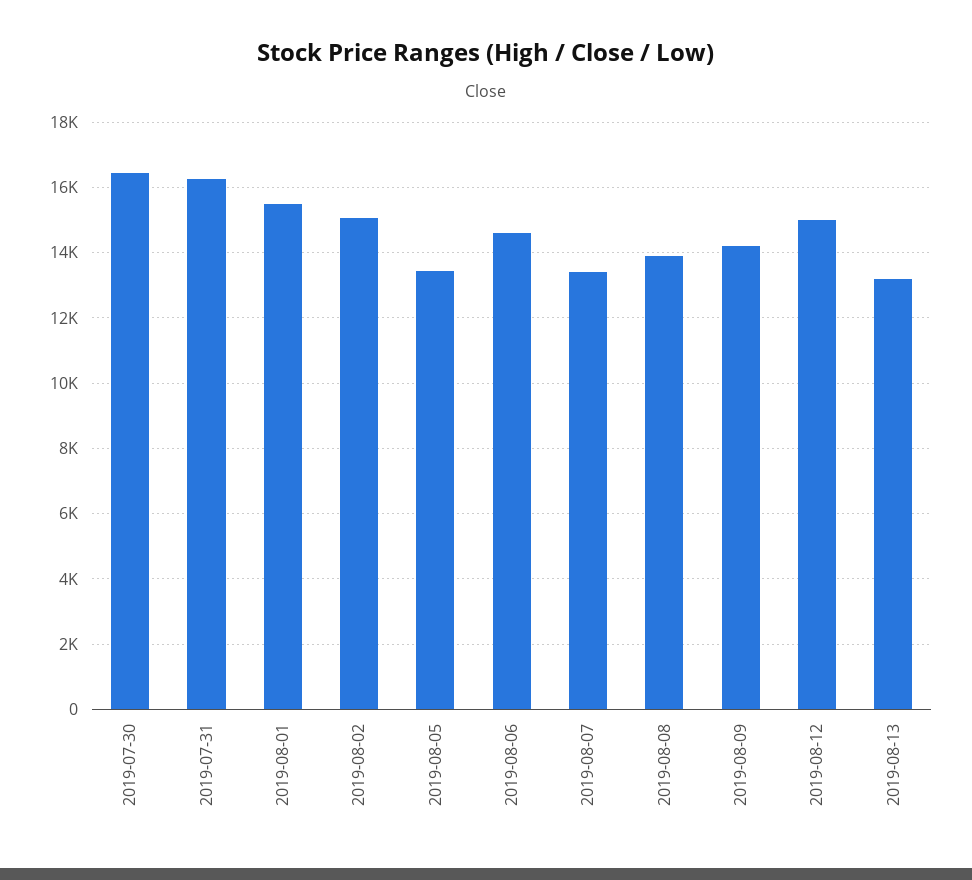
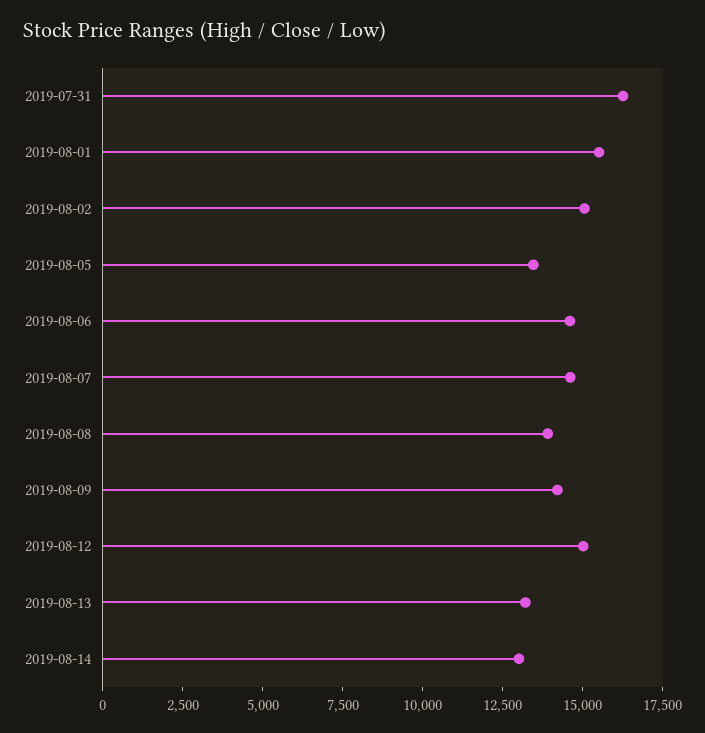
2019-07-30: 16400 -> none
2019-08-07: 13400 -> 14500
2019-08-14: none -> 13000

